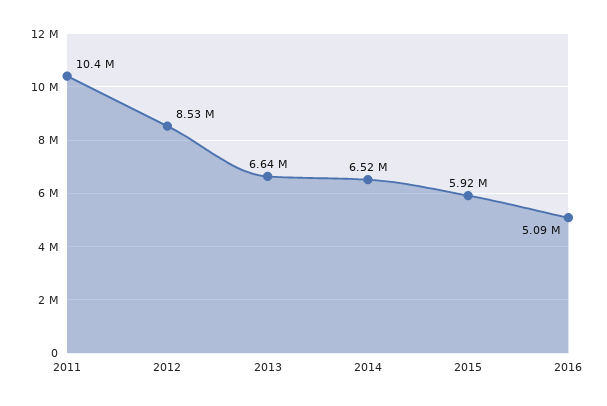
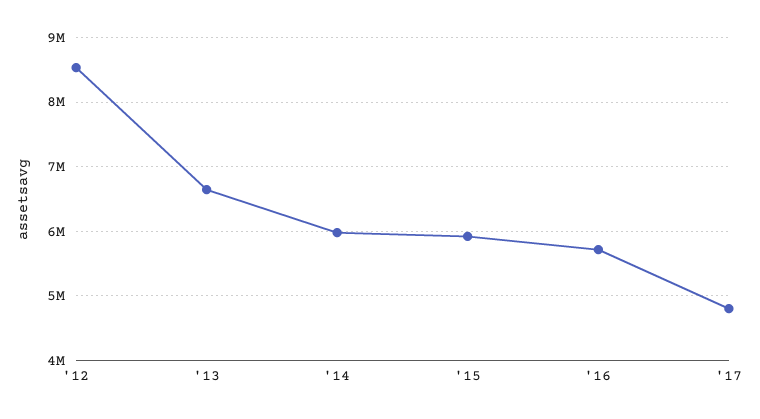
2011: 10400000 -> none
2014: 6520000 -> 6000000
2016: 5090000 -> 5700000
'17: none -> 4800000

